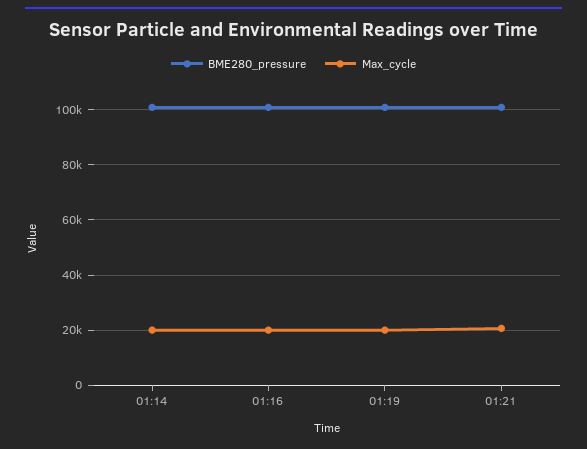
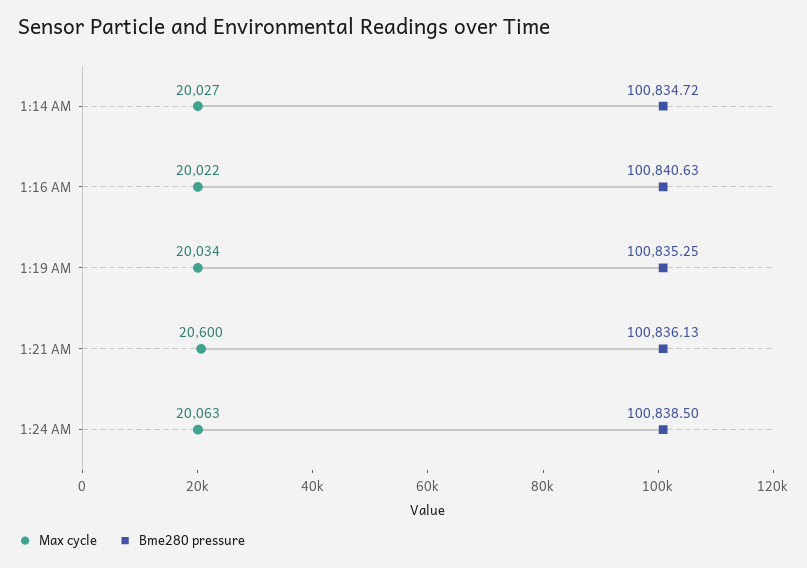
Max_cycle, 1:24 AM: none -> 20063
BME280_pressure, 1:24 AM: none -> 100838.5

